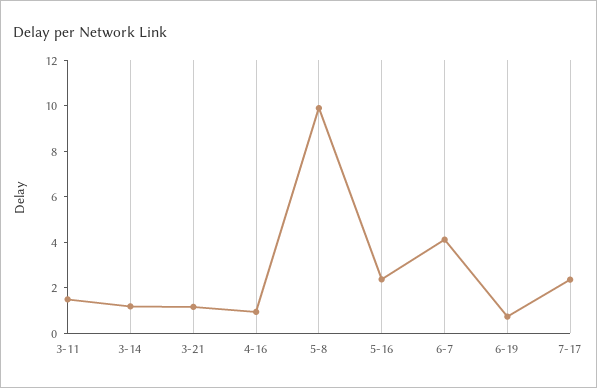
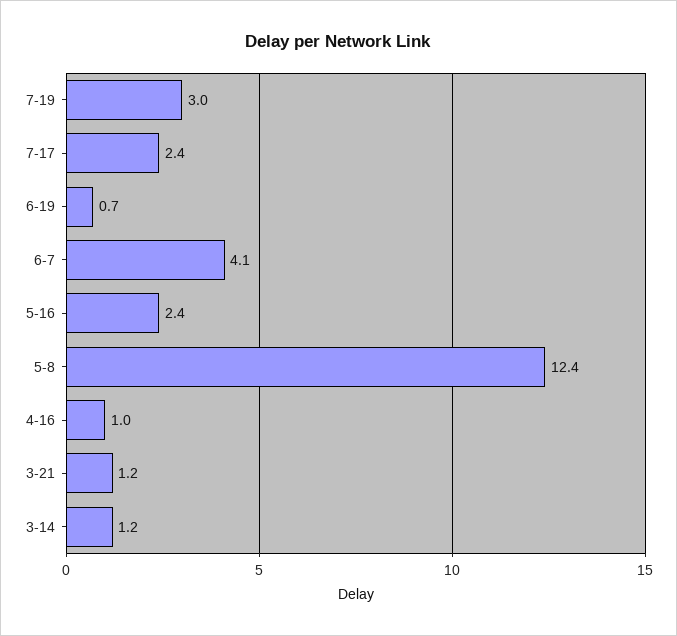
3-11: 1.5 -> none
5-8: 10 -> 12.4
7-19: none -> 3

